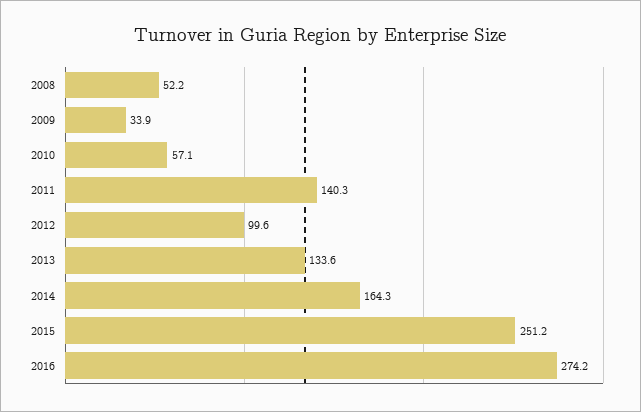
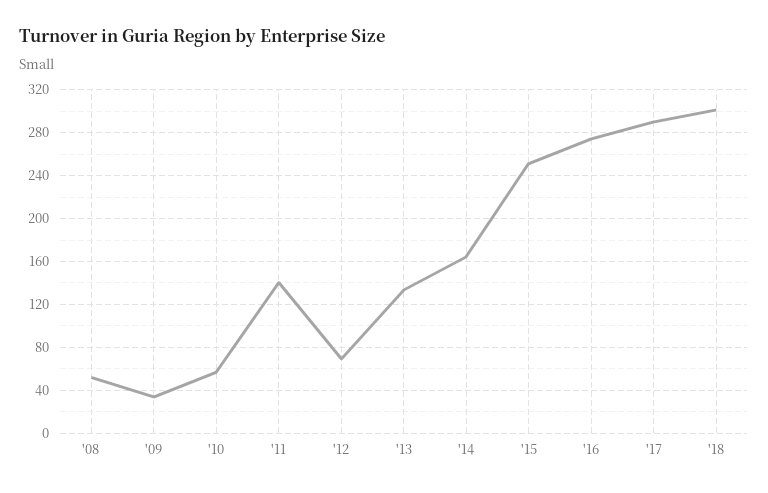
2012: 99.6 -> 70
'17: none -> 290
'18: none -> 300

